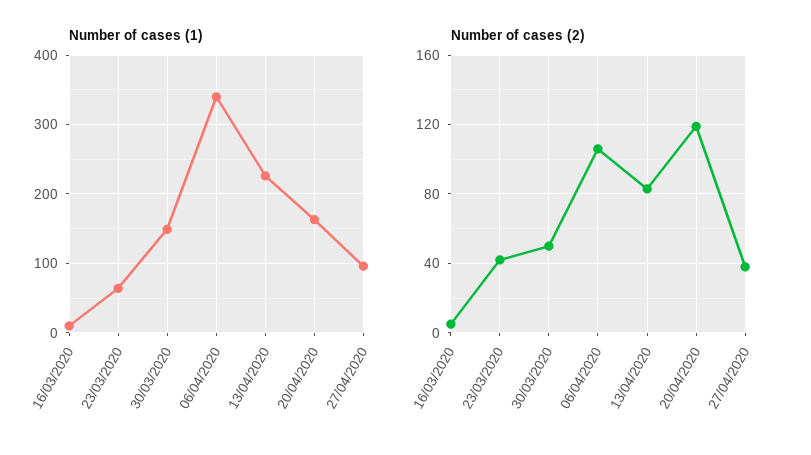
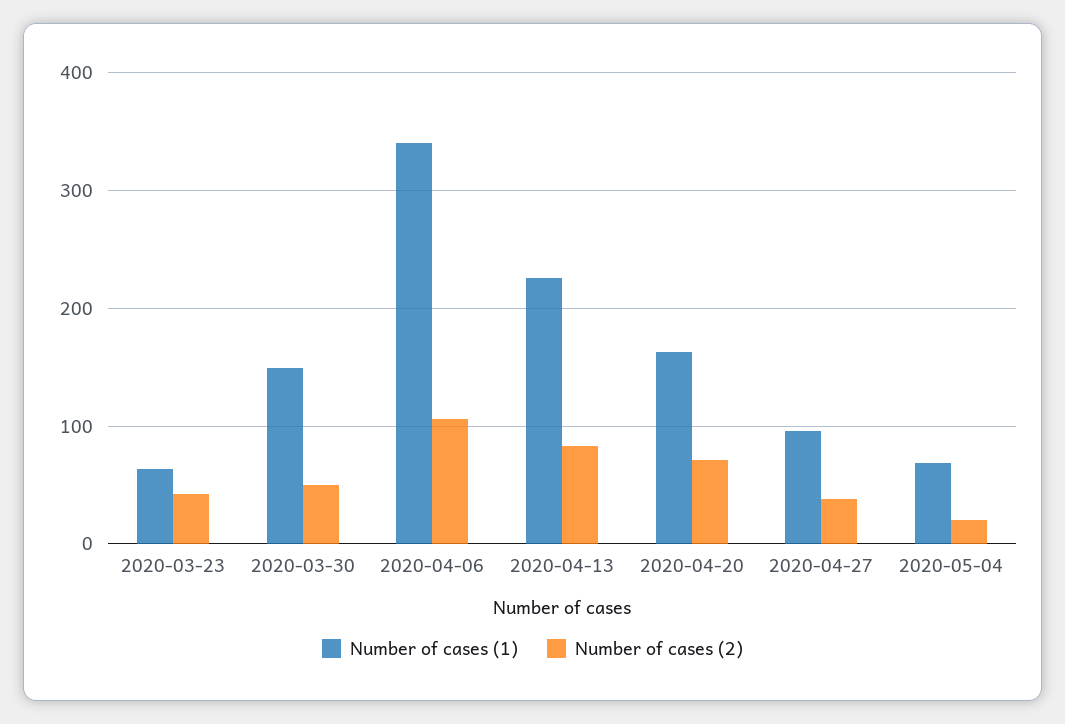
Number of cases (1), 16/03/2020: 10 -> none
Number of cases (2), 16/03/2020: 5 -> none
Number of cases (2), 20/04/2020: 120 -> 70
Number of cases (1), 2020-05-04: none -> 70
Number of cases (2), 2020-05-04: none -> 20

